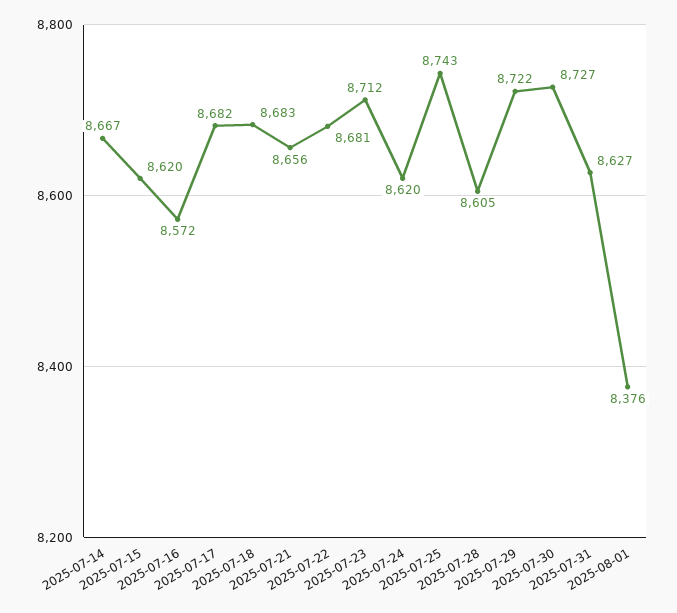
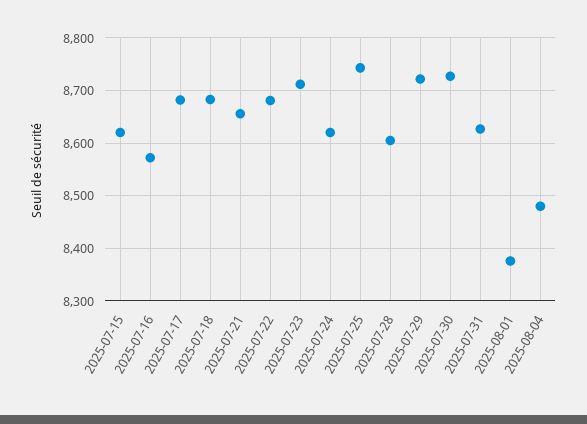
2025-07-14: 8667 -> none
2025-08-04: none -> 8480

